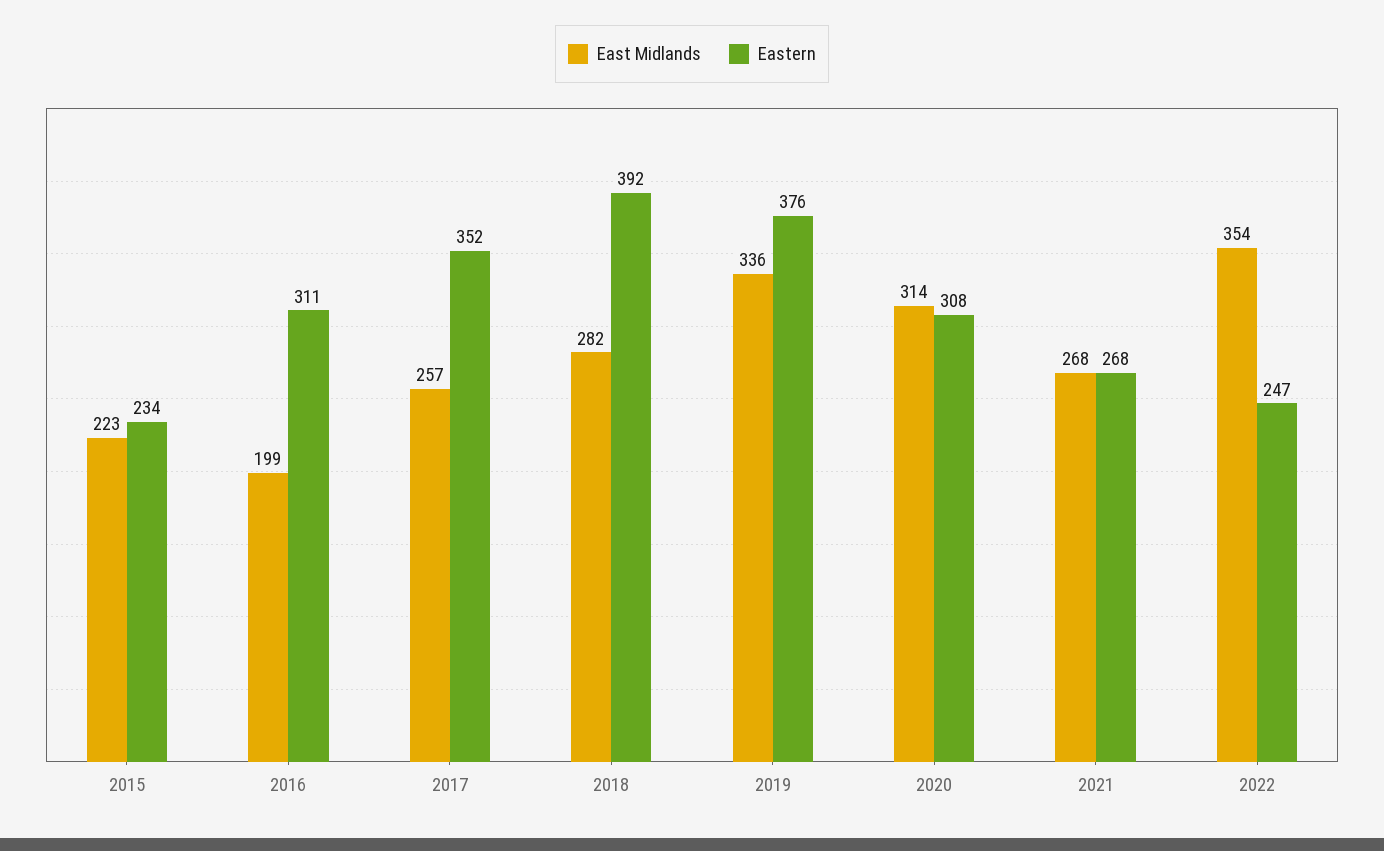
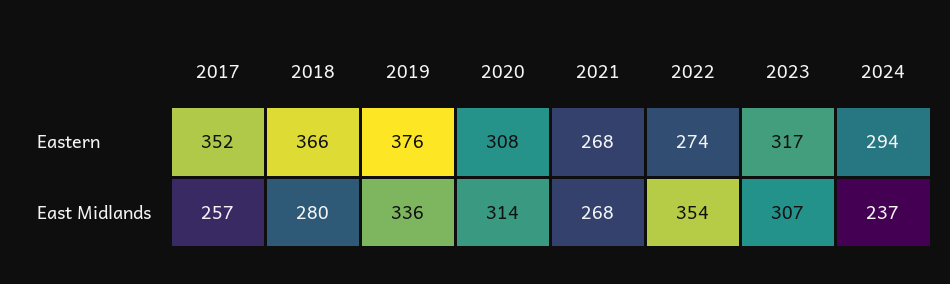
East Midlands, 2015: 223 -> none
Eastern, 2015: 234 -> none
East Midlands, 2016: 199 -> none
Eastern, 2016: 311 -> none
East Midlands, 2018: 282 -> 280
Eastern, 2018: 392 -> 366
Eastern, 2022: 247 -> 274
Eastern, 2023: none -> 317
Eastern, 2024: none -> 294
East Midlands, 2023: none -> 307
East Midlands, 2024: none -> 237

